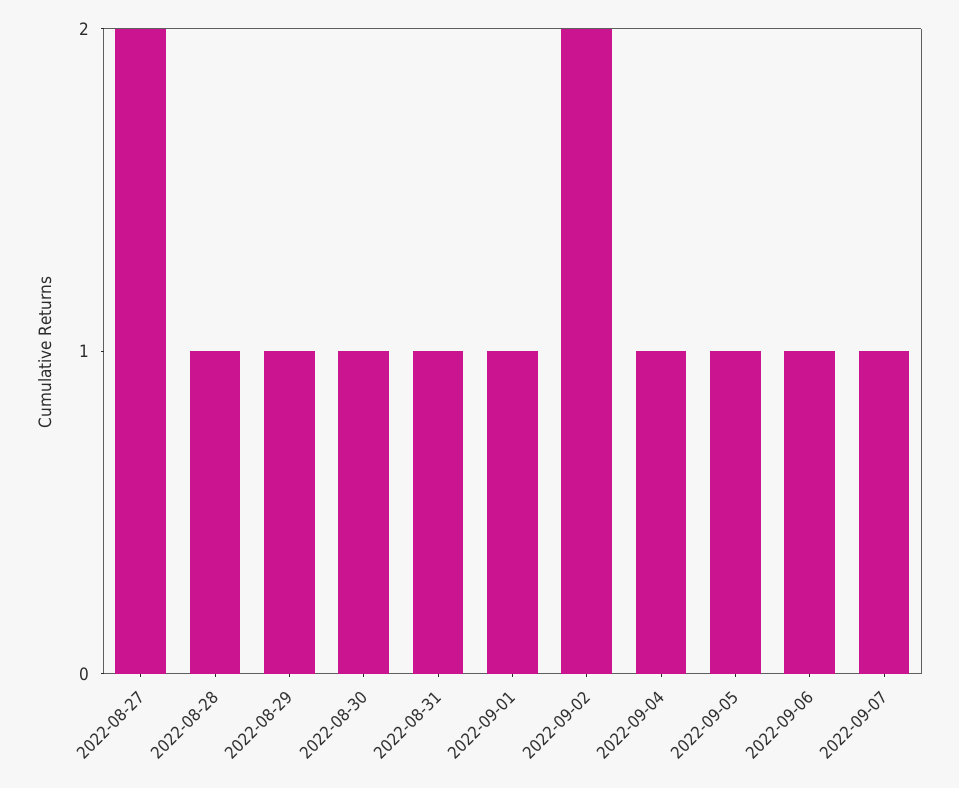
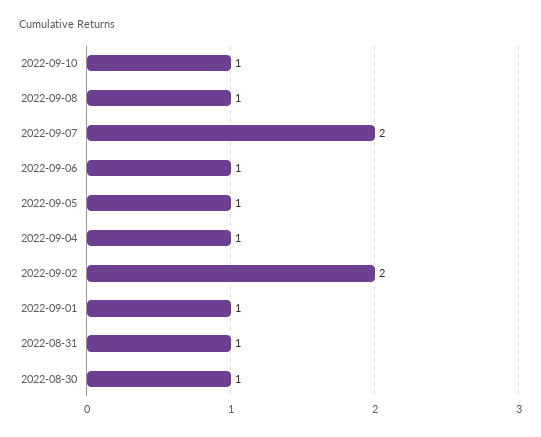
2022-08-27: 2 -> none
2022-08-28: 1 -> none
2022-08-29: 1 -> none
2022-09-07: 1 -> 2
2022-09-10: none -> 1
2022-09-08: none -> 1

